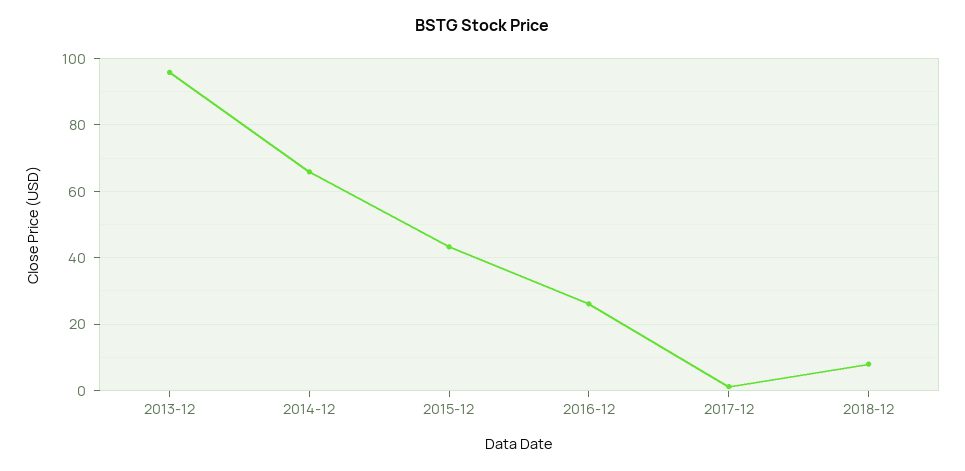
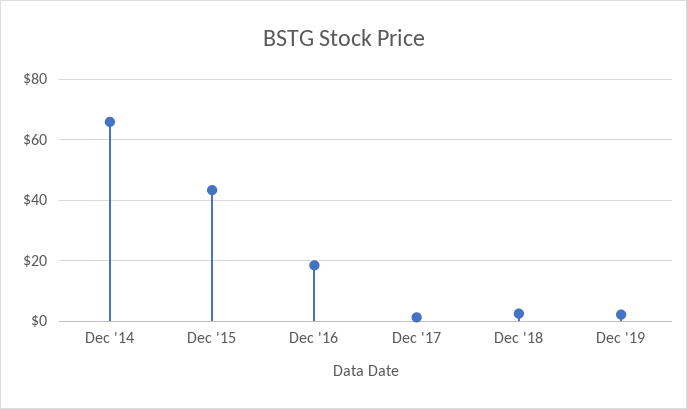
2013-12: 96 -> none
2016-12: 26 -> 18
2018-12: 8 -> 2
Dec '19: none -> 2

